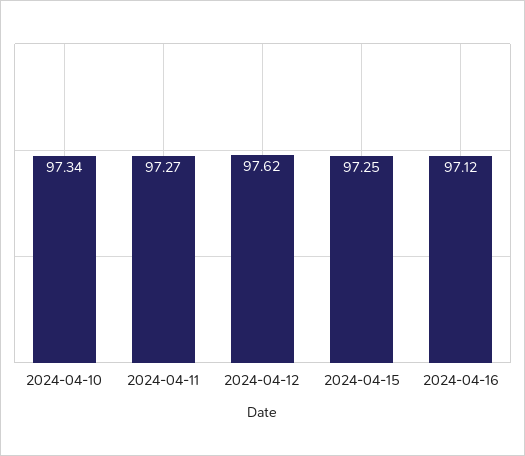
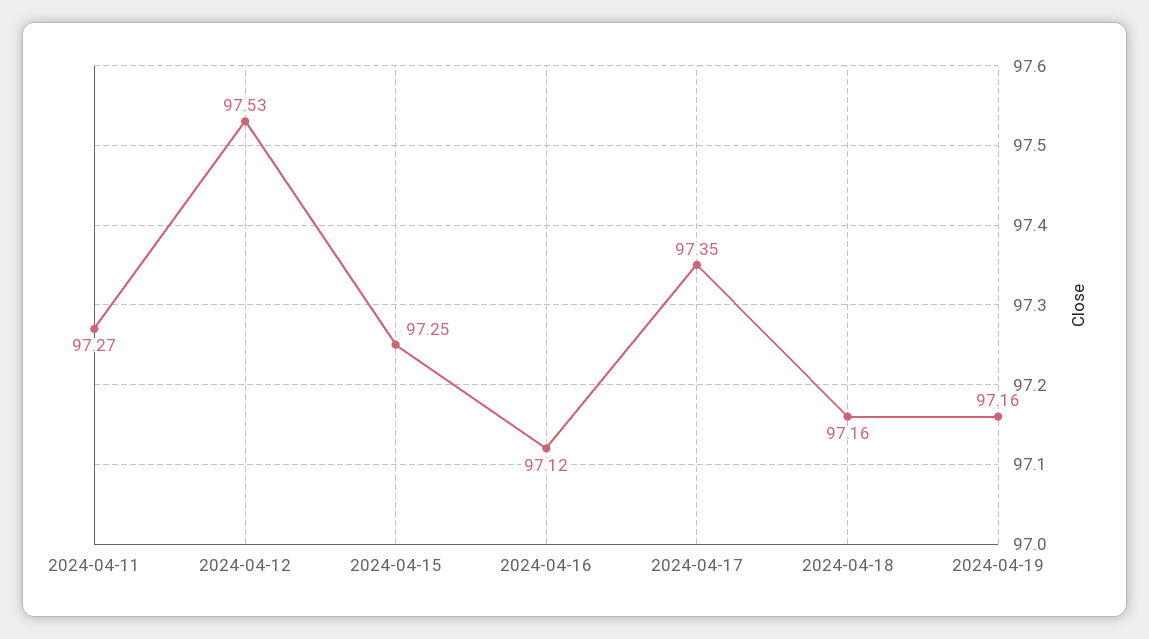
2024-04-10: 97.34 -> none
2024-04-12: 97.62 -> 97.53
2024-04-17: none -> 97.35
2024-04-18: none -> 97.16
2024-04-19: none -> 97.16

